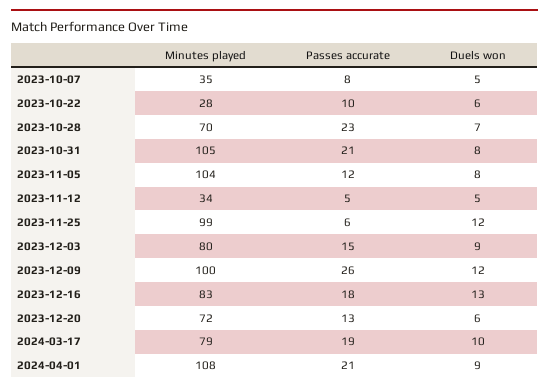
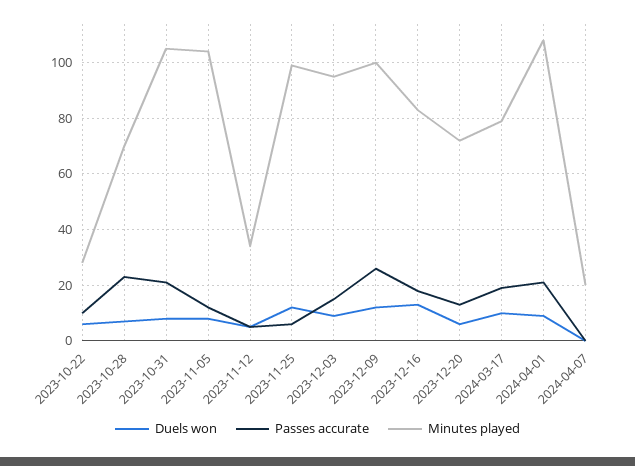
Minutes played, 2023-10-07: 35 -> none
Passes accurate, 2023-10-07: 8 -> none
Duels won, 2023-10-07: 5 -> none
Minutes played, 2023-12-03: 80 -> 95
Duels won, 2024-04-07: none -> 0
Passes accurate, 2024-04-07: none -> 0
Minutes played, 2024-04-07: none -> 20

